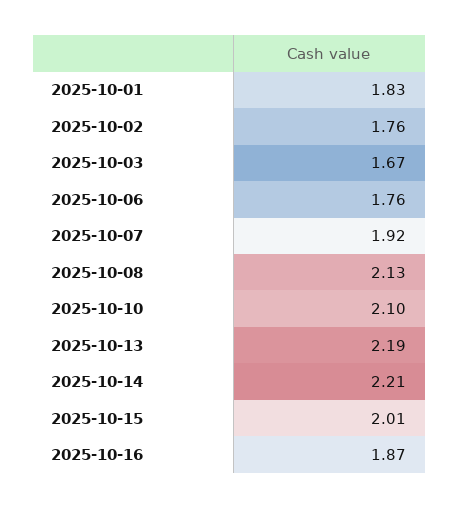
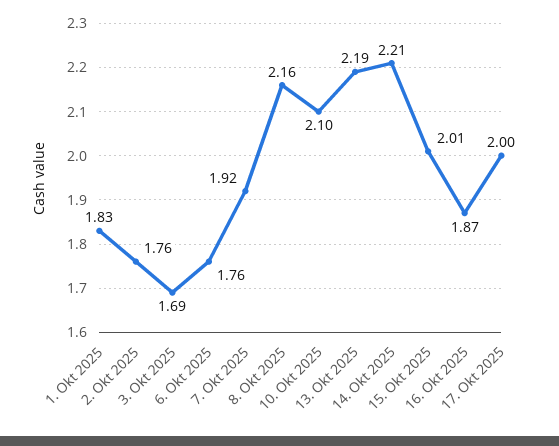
2025-10-03: 1.67 -> 1.69
2025-10-08: 2.13 -> 2.16
17. Okt 2025: none -> 2

